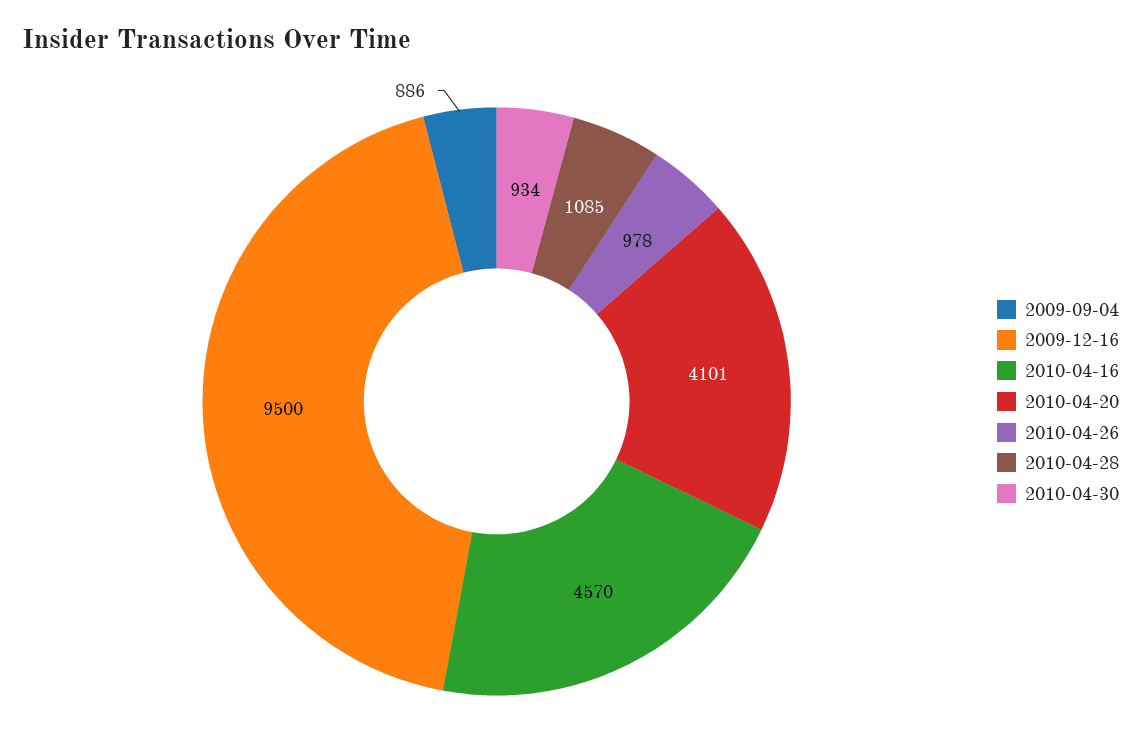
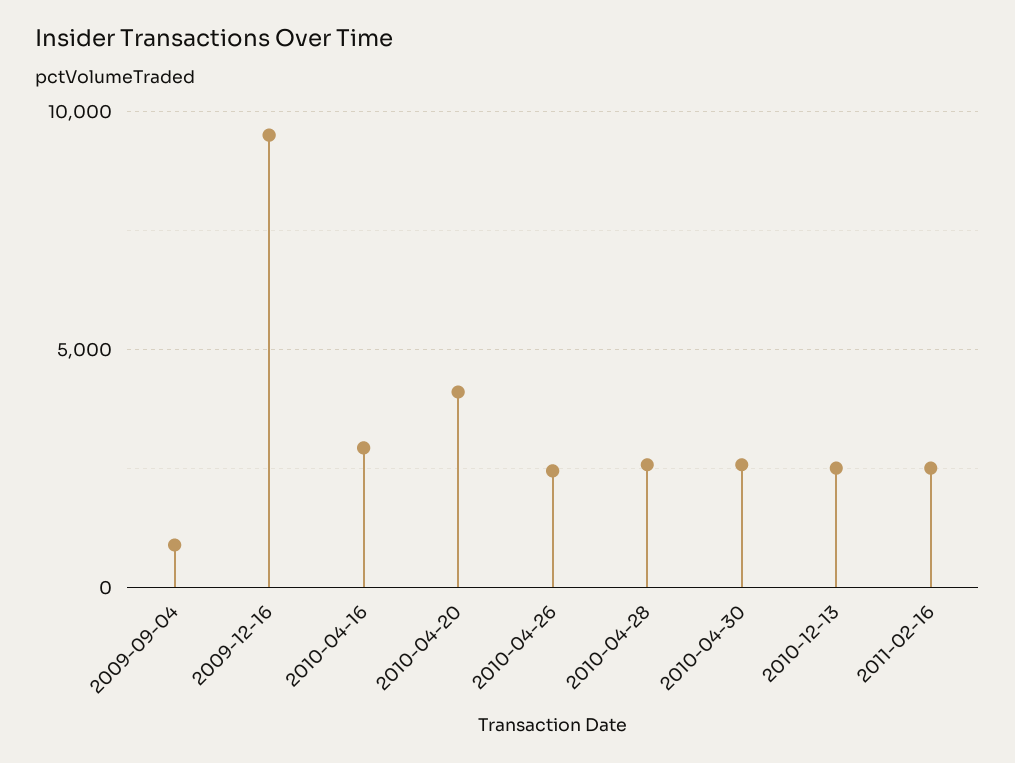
2010-04-16: 4570 -> 3000
2010-04-26: 978 -> 2500
2010-04-28: 1085 -> 2500
2010-04-30: 934 -> 2500
2010-12-13: none -> 2500
2011-02-16: none -> 2500

